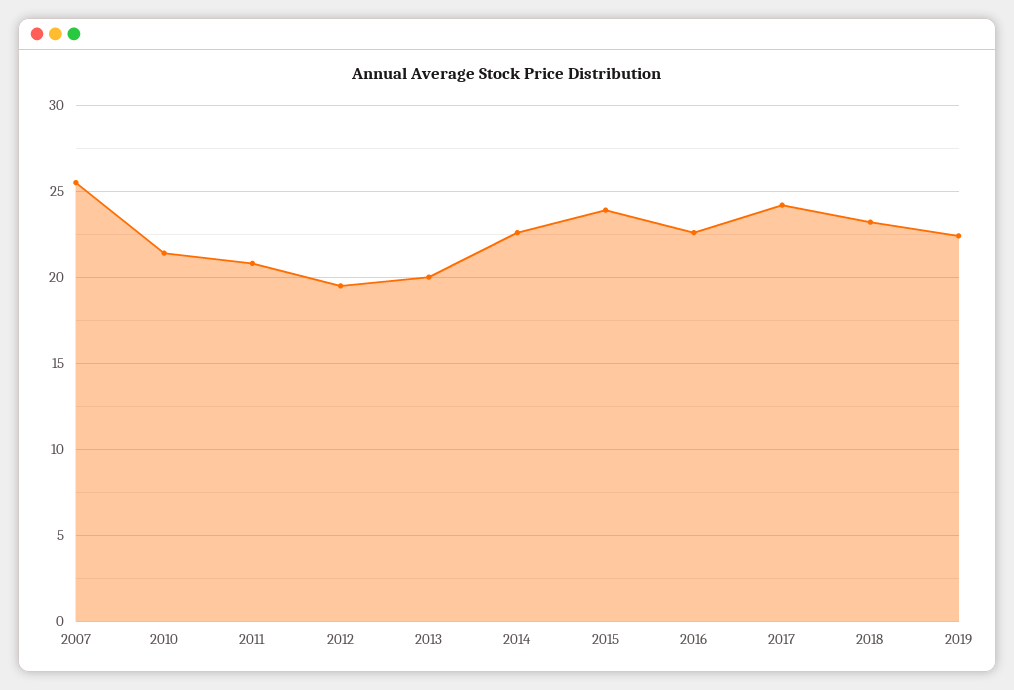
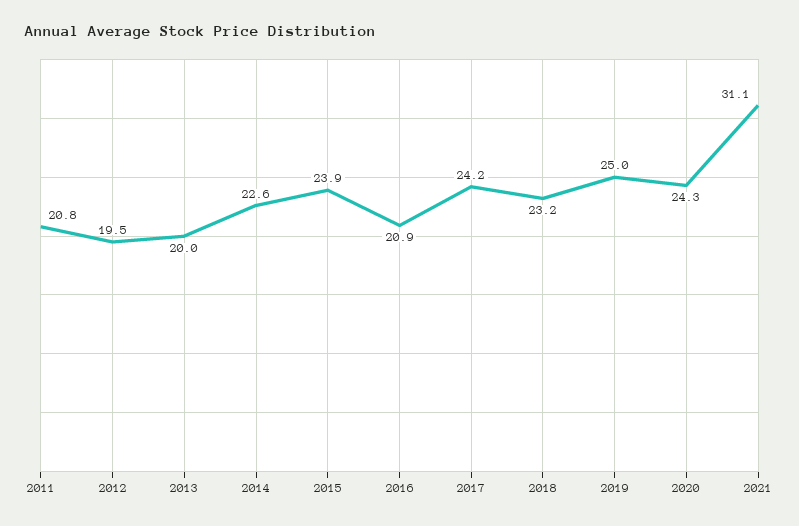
2007: 25.5 -> none
2010: 21.5 -> none
2016: 22.5 -> 20.9
2019: 22.5 -> 25
2020: none -> 24.3
2021: none -> 31.1

